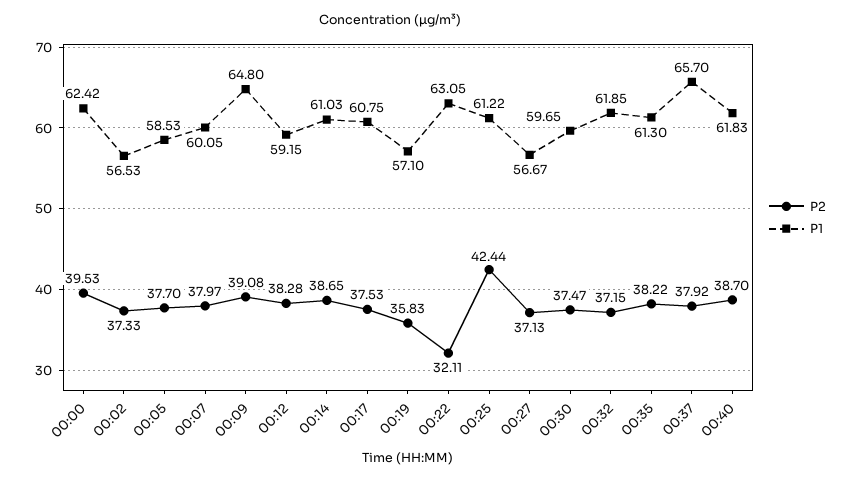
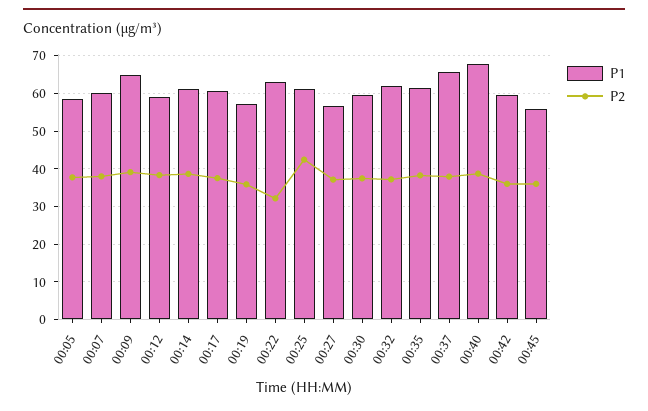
P2, 00:00: 39.53 -> none
P1, 00:00: 62.42 -> none
P2, 00:02: 37.33 -> none
P1, 00:02: 56.53 -> none
P1, 00:40: 61.83 -> 68
P1, 00:42: none -> 60
P2, 00:42: none -> 36
P1, 00:45: none -> 56
P2, 00:45: none -> 36

